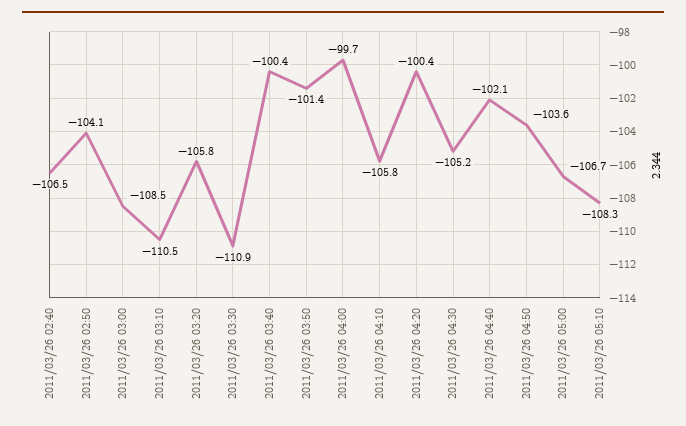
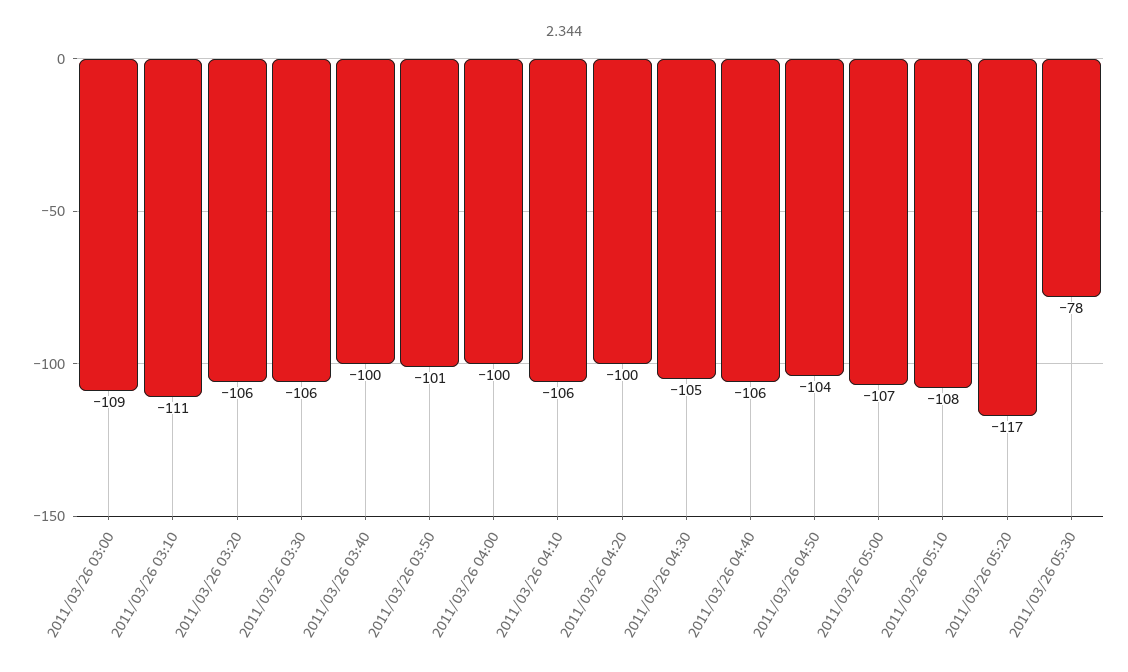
2011/03/26 02:40: -106.5 -> none
2011/03/26 02:50: -104.1 -> none
2011/03/26 03:30: -110.9 -> -106
2011/03/26 04:40: -102.1 -> -106
2011/03/26 05:20: none -> -117
2011/03/26 05:30: none -> -78

